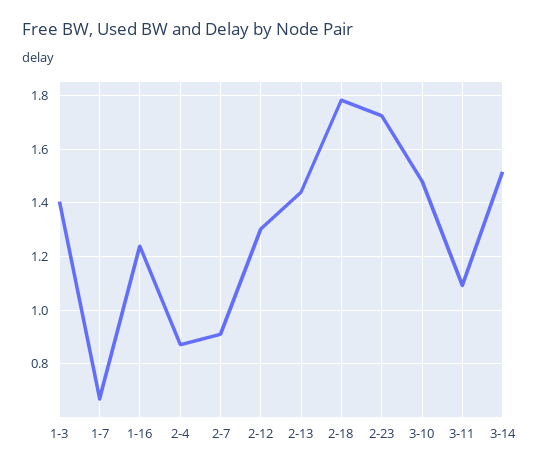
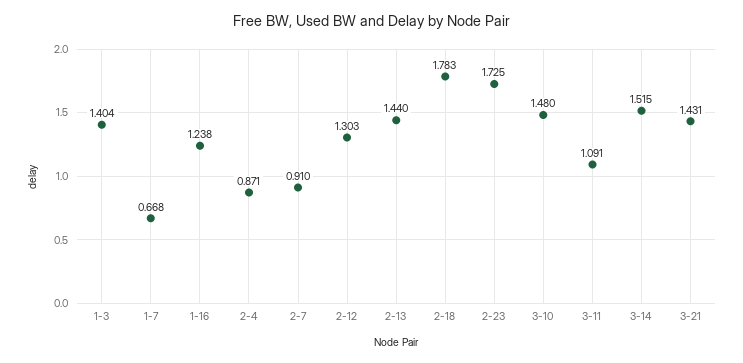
3-21: none -> 1.431

